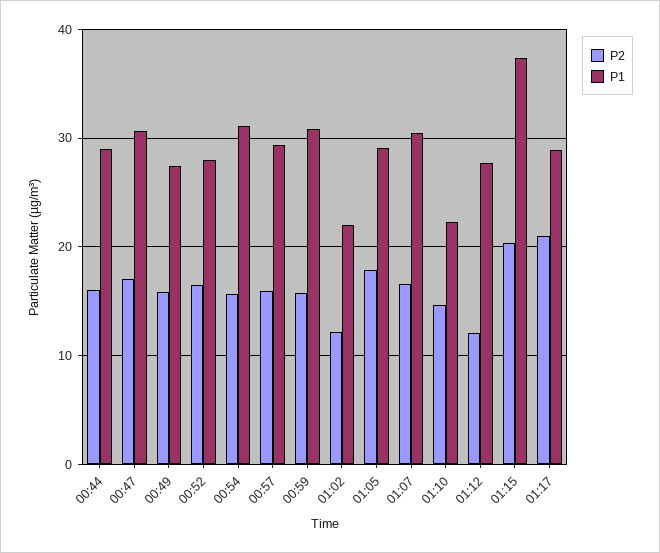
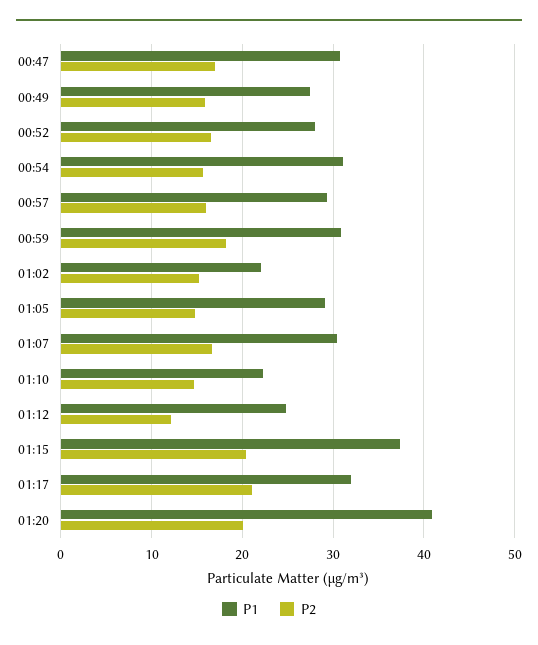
P2, 00:44: 16 -> none
P1, 00:44: 29 -> none
P2, 00:59: 16 -> 18
P2, 01:02: 12 -> 15
P2, 01:05: 18 -> 15
P1, 01:12: 28 -> 25
P1, 01:17: 29 -> 32
P1, 01:20: none -> 41
P2, 01:20: none -> 20

